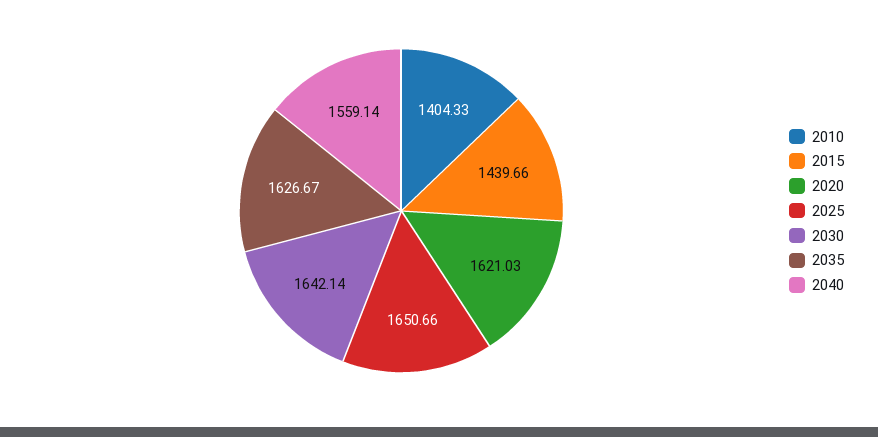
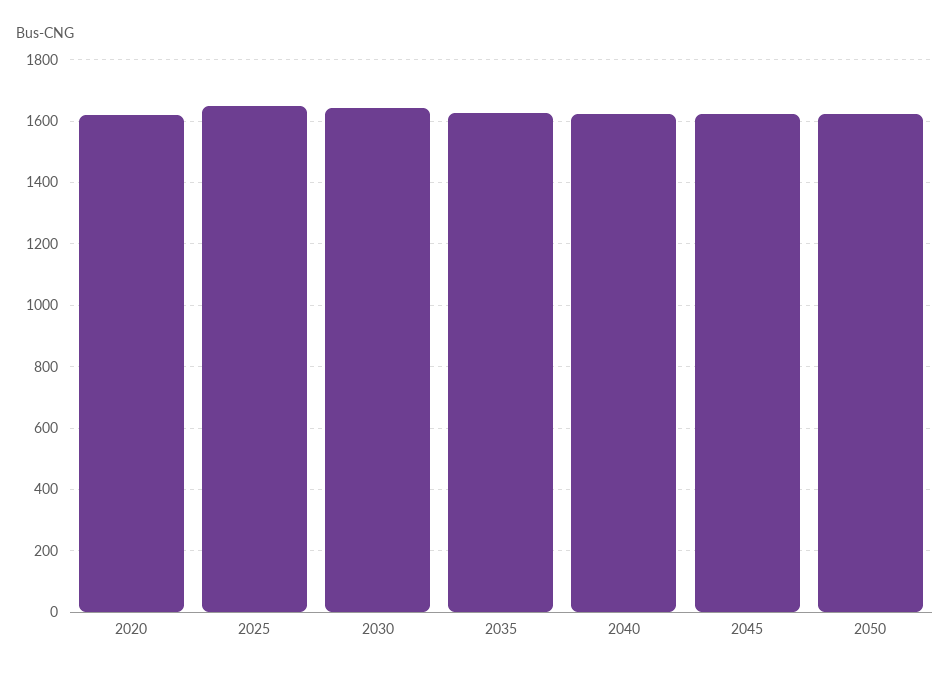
2010: 1404.33 -> none
2015: 1439.66 -> none
2040: 1559.14 -> 1620
2045: none -> 1620
2050: none -> 1620

